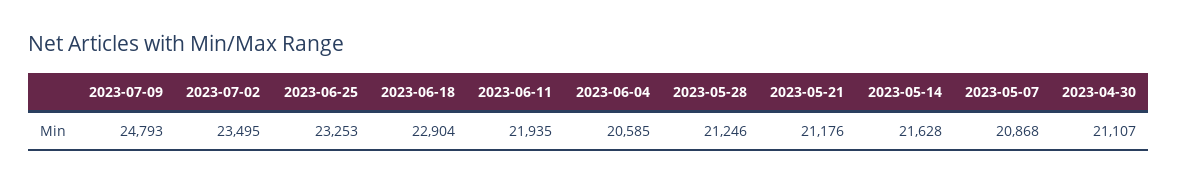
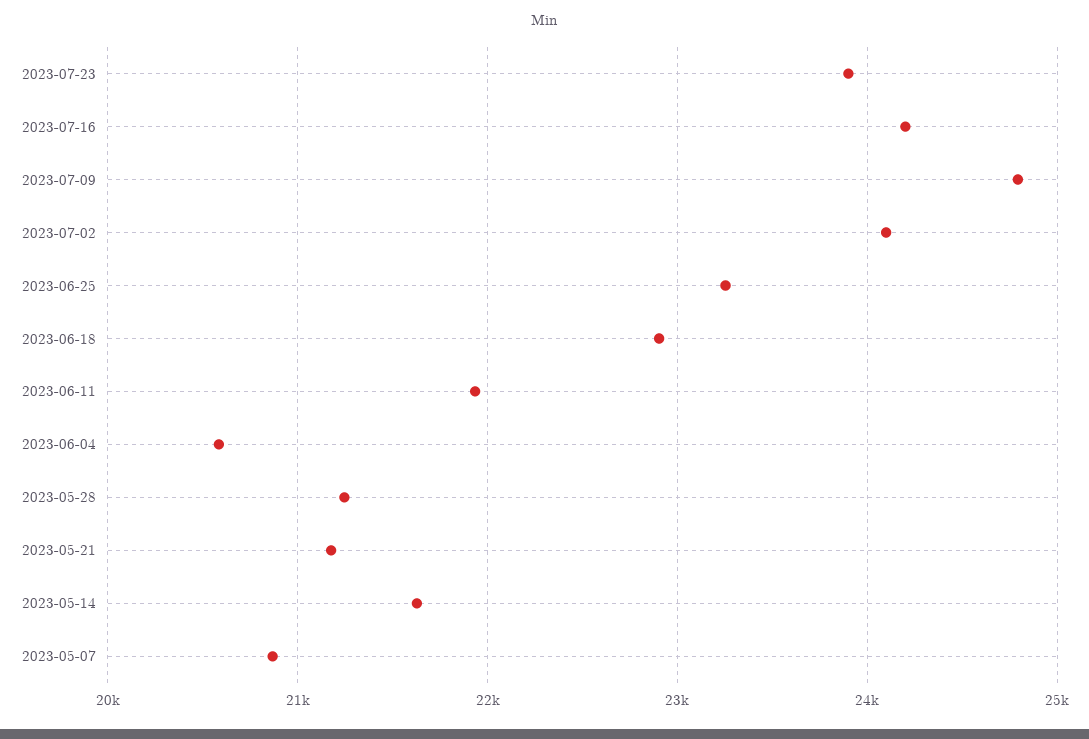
2023-07-02: 23495 -> 24100
2023-04-30: 21107 -> none
2023-07-23: none -> 23900
2023-07-16: none -> 24200

